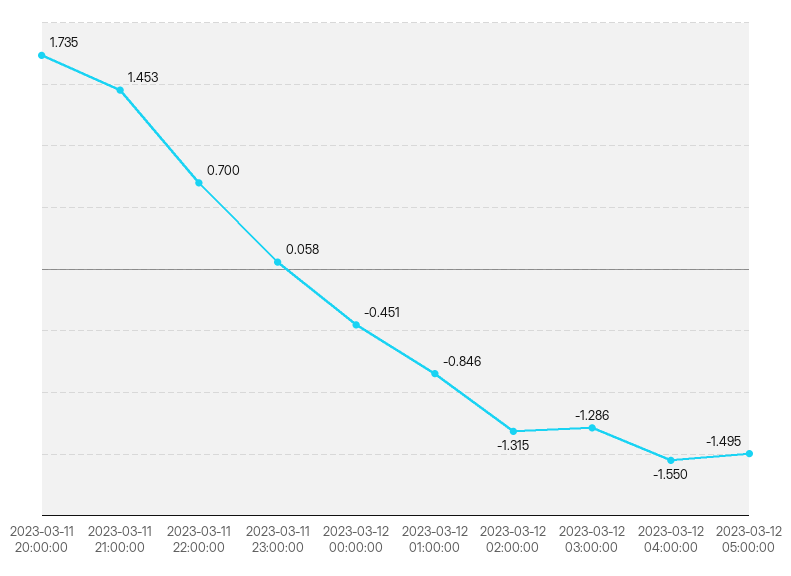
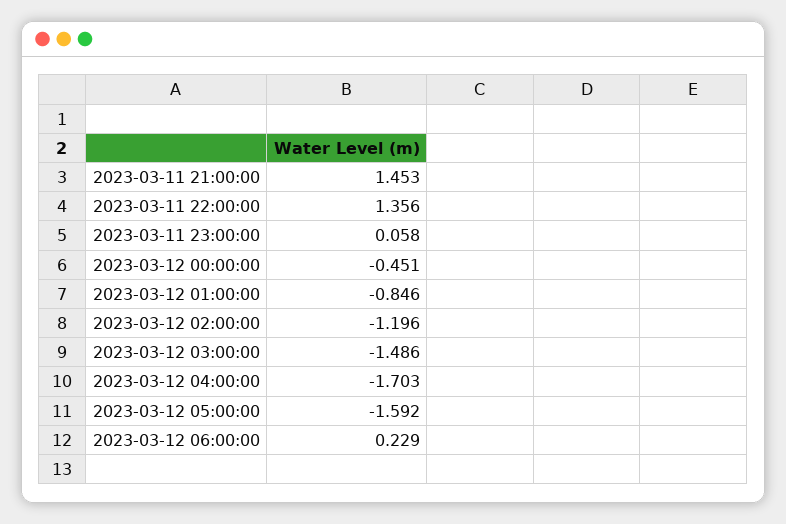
2023-03-11 20:00:00: 1.735 -> none
2023-03-11 22:00:00: 0.7 -> 1.356
2023-03-12 02:00:00: -1.315 -> -1.196
2023-03-12 03:00:00: -1.286 -> -1.486
2023-03-12 04:00:00: -1.55 -> -1.703
2023-03-12 05:00:00: -1.495 -> -1.592
2023-03-12 06:00:00: none -> 0.229

